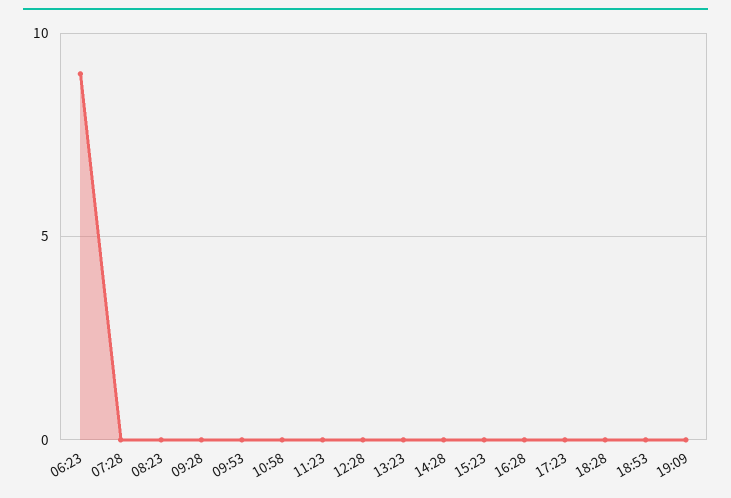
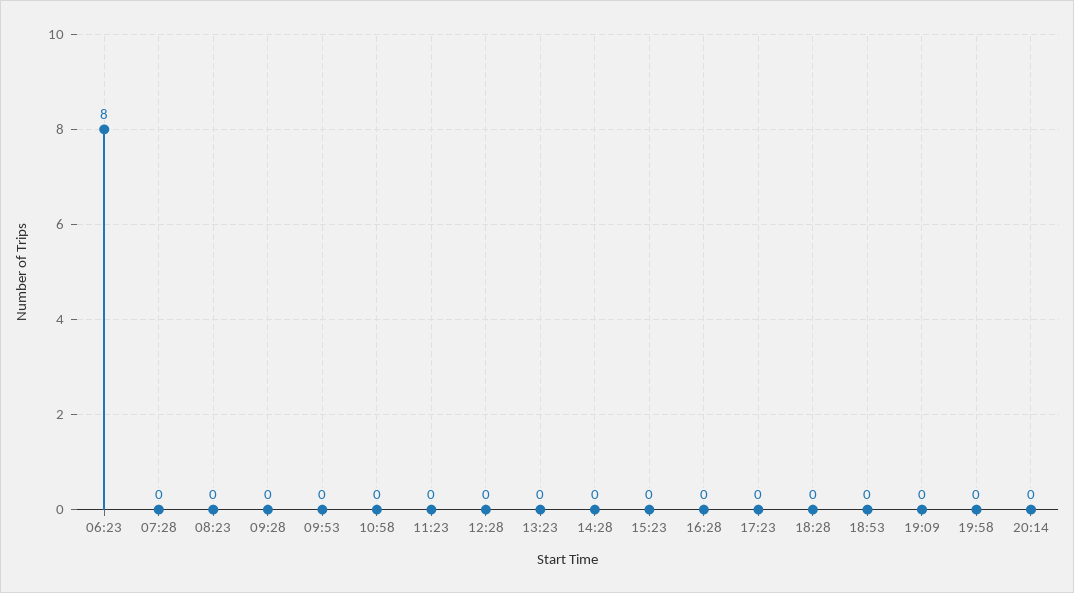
06:23: 9 -> 8
19:58: none -> 0
20:14: none -> 0

